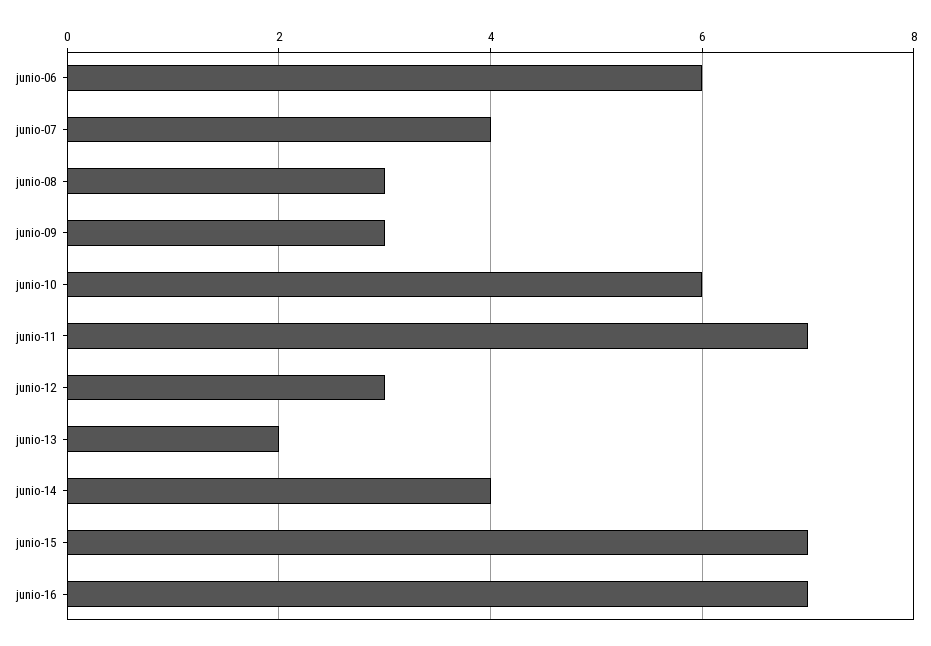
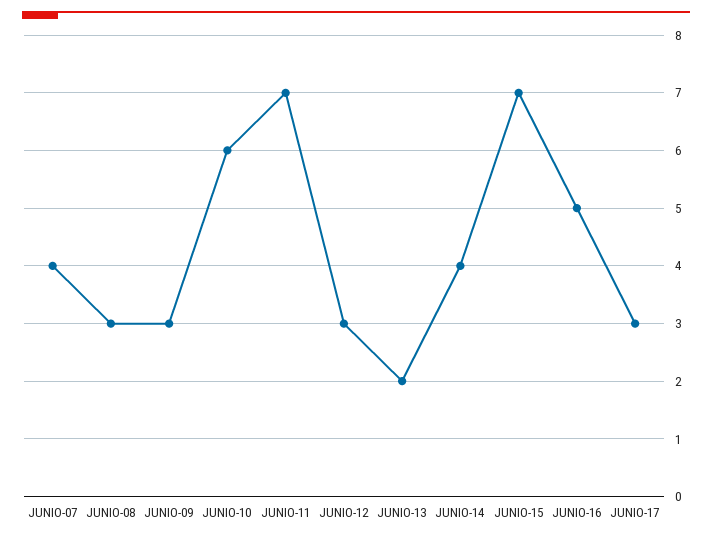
junio-06: 6 -> none
junio-16: 7 -> 5
JUNIO-17: none -> 3

